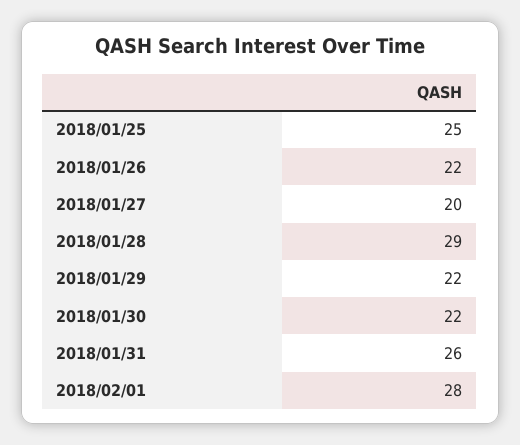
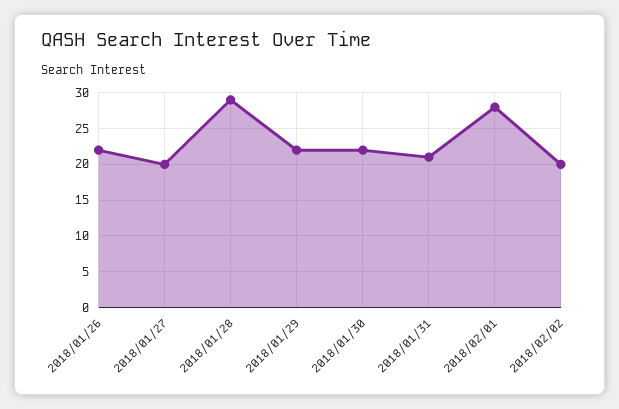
2018/01/25: 25 -> none
2018/01/31: 26 -> 21
2018/02/02: none -> 20

